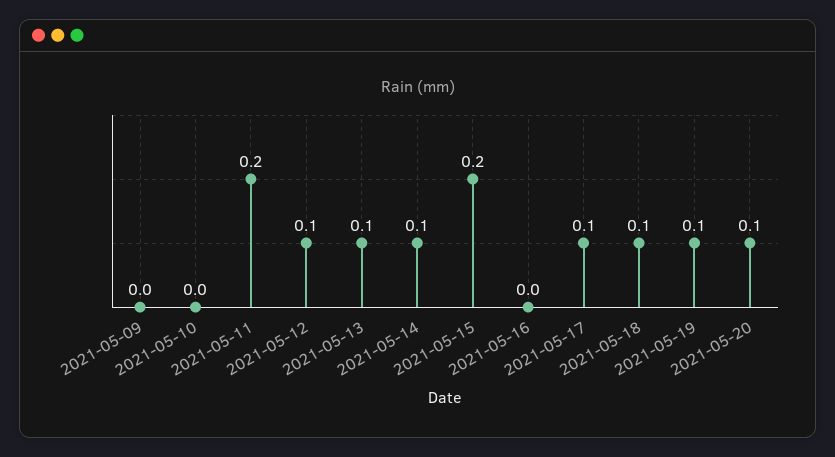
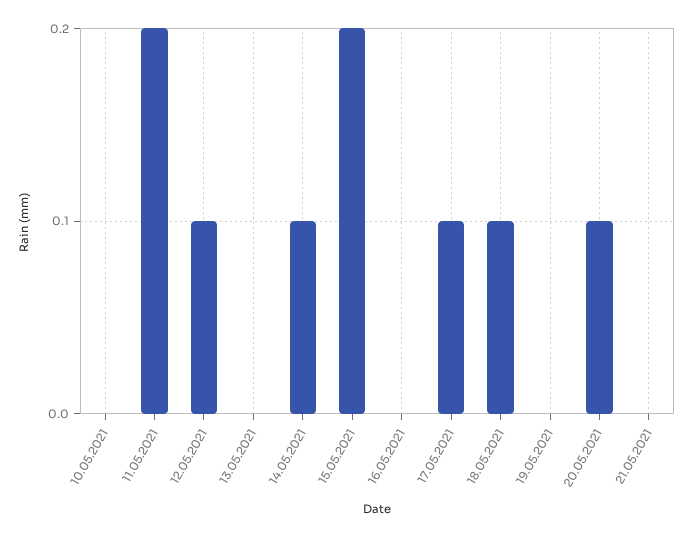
2021-05-09: 0 -> none
2021-05-13: 0.1 -> 0
2021-05-19: 0.1 -> 0
21.05.2021: none -> 0

